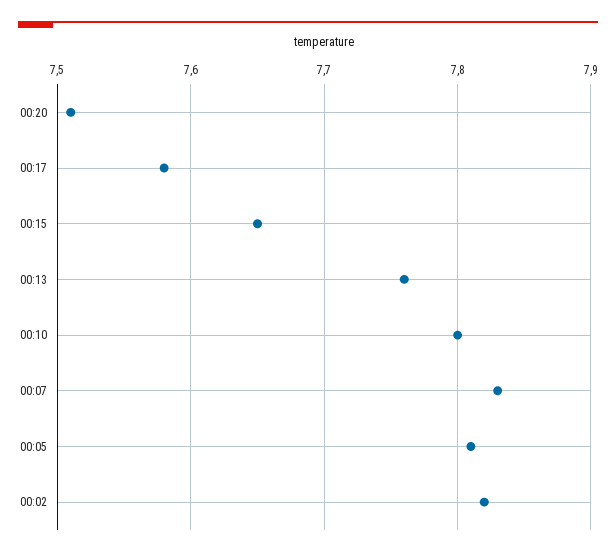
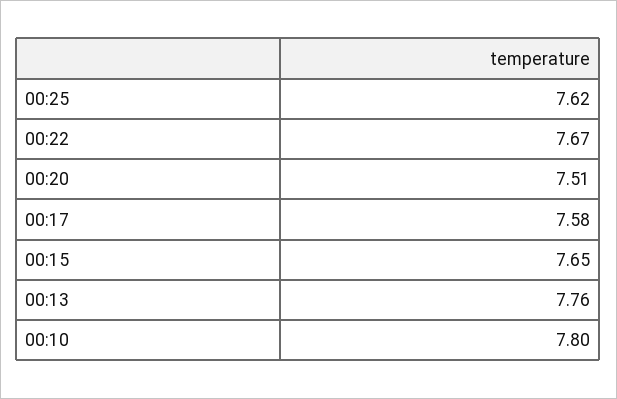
00:07: 7.83 -> none
00:05: 7.81 -> none
00:02: 7.82 -> none
00:25: none -> 7.62
00:22: none -> 7.67

